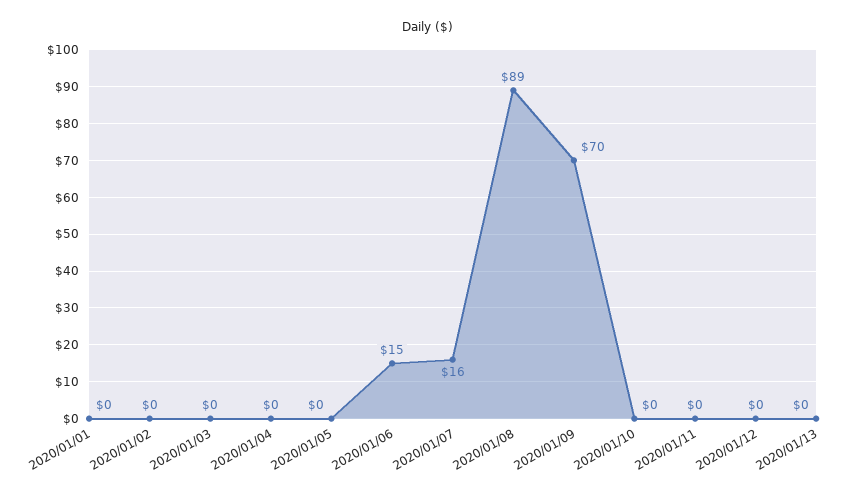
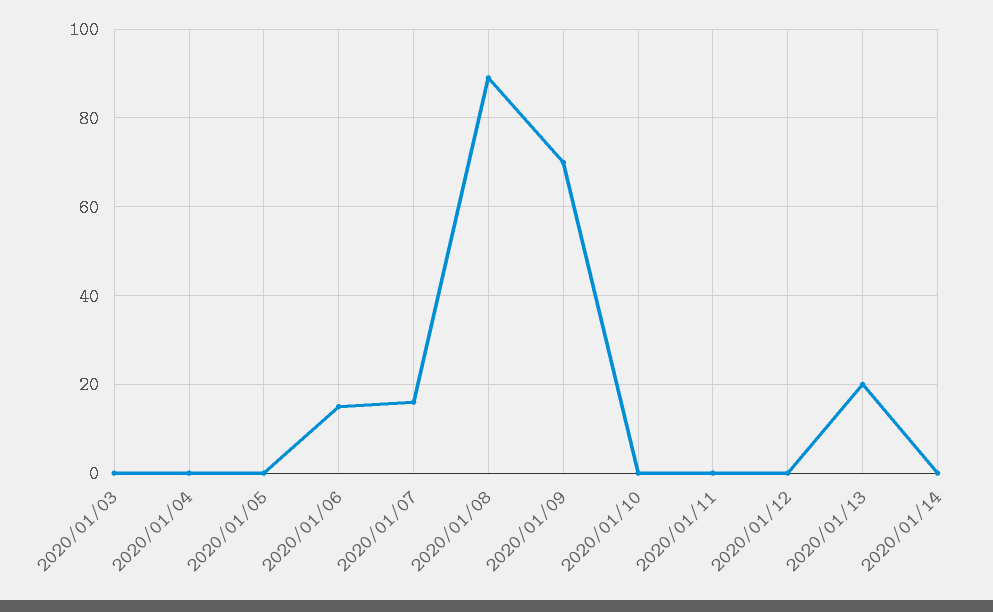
2020/01/01: 0 -> none
2020/01/02: 0 -> none
2020/01/13: 0 -> 20
2020/01/14: none -> 0

